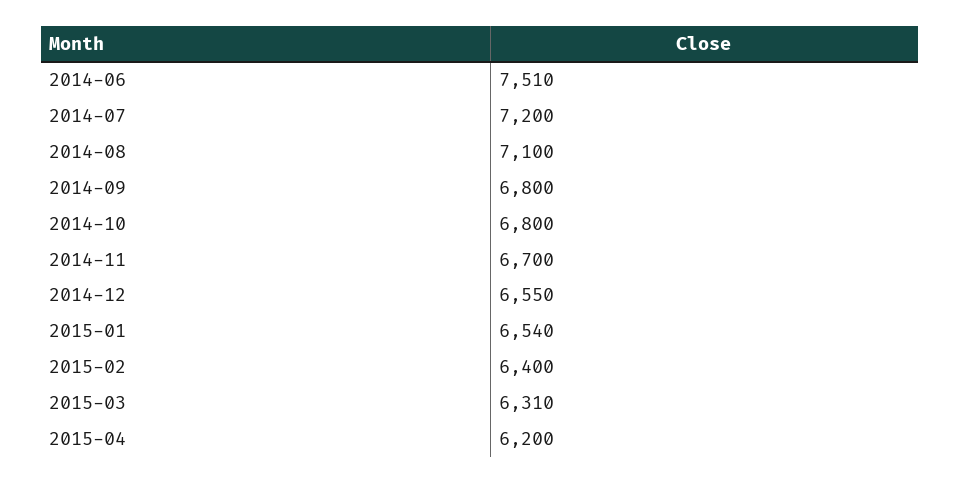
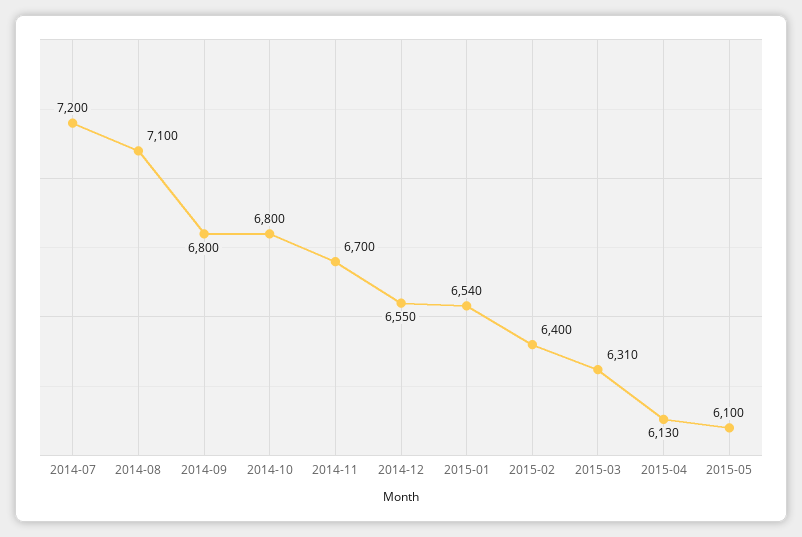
2014-06: 7510 -> none
2015-04: 6200 -> 6130
2015-05: none -> 6100

